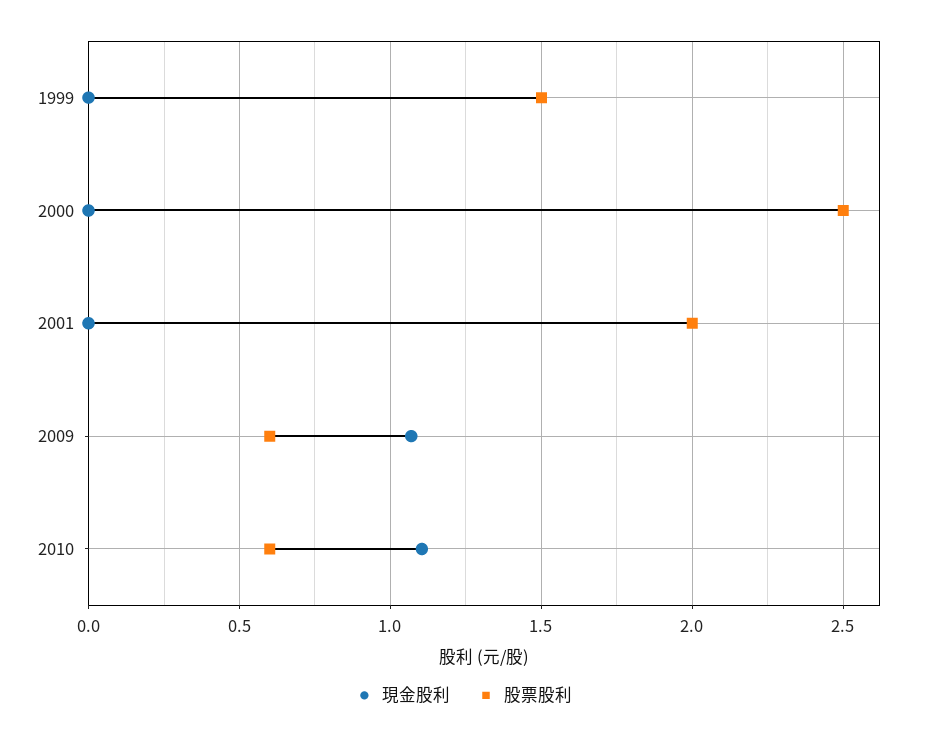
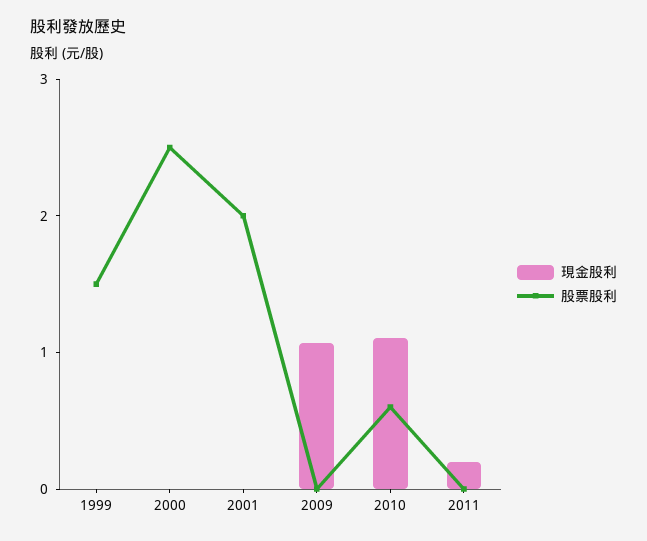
股票股利, 2009: 0.6 -> 0
現金股利, 2011: none -> 0.2
股票股利, 2011: none -> 0

